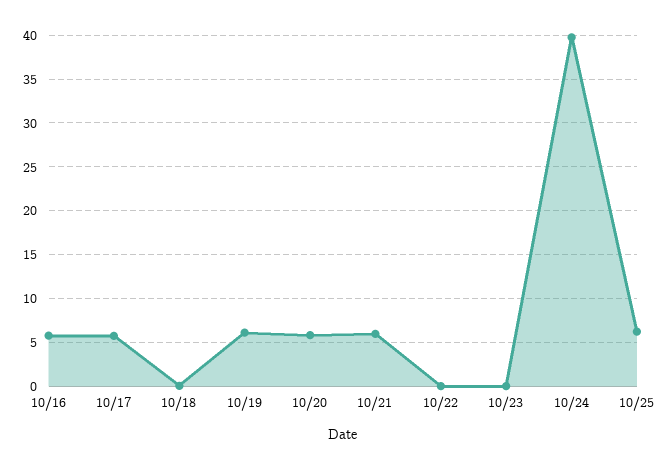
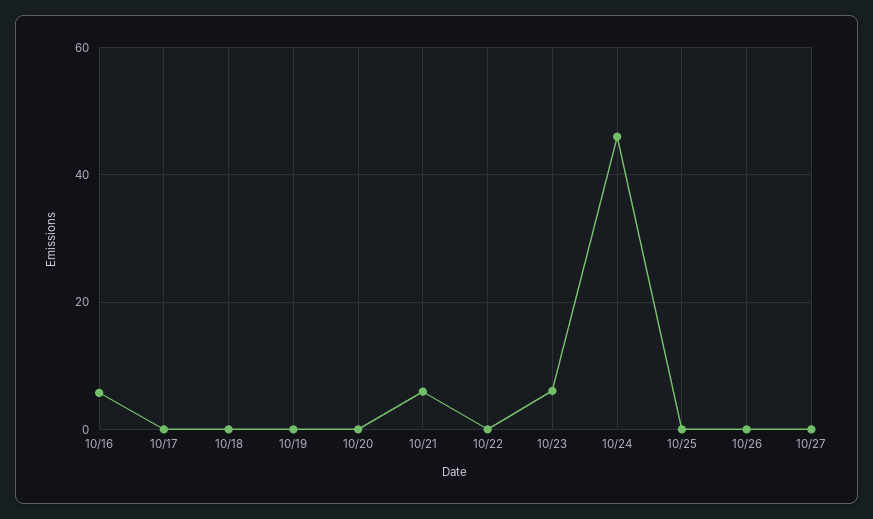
10/17: 6 -> 0
10/19: 6 -> 0
10/20: 6 -> 0
10/23: 0 -> 6
10/24: 40 -> 46
10/25: 6 -> 0
10/26: none -> 0
10/27: none -> 0

